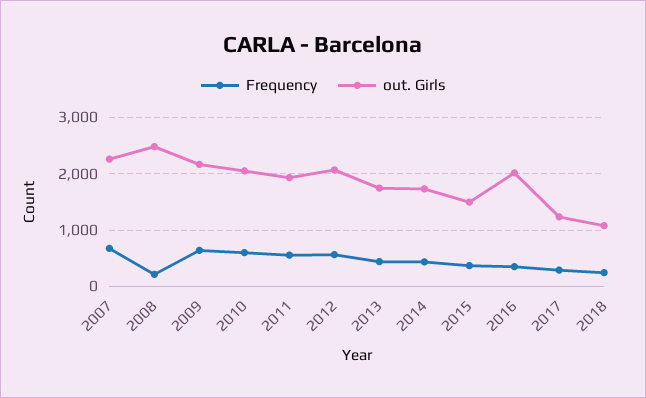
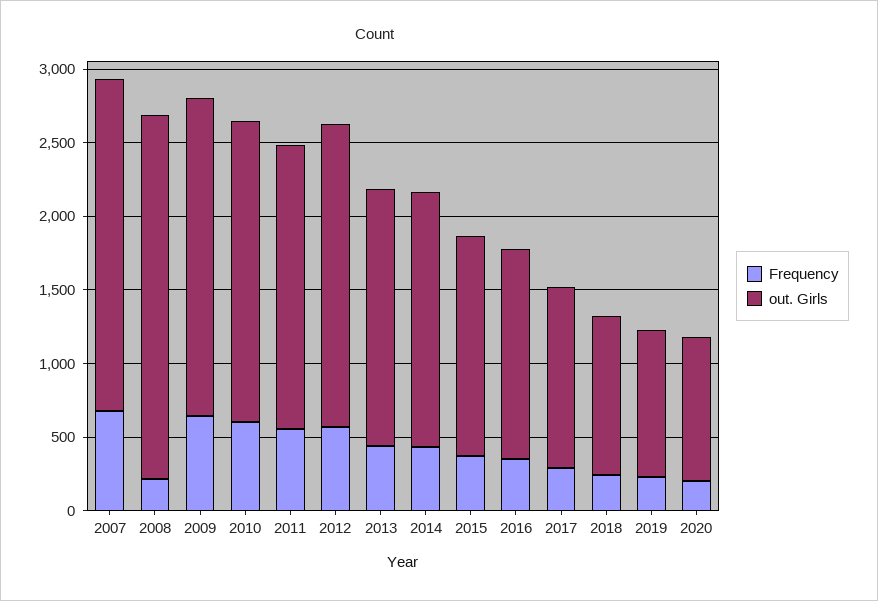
out. Girls, 2016: 2000 -> 1400
Frequency, 2019: none -> 200
out. Girls, 2019: none -> 1000
Frequency, 2020: none -> 200
out. Girls, 2020: none -> 1000

